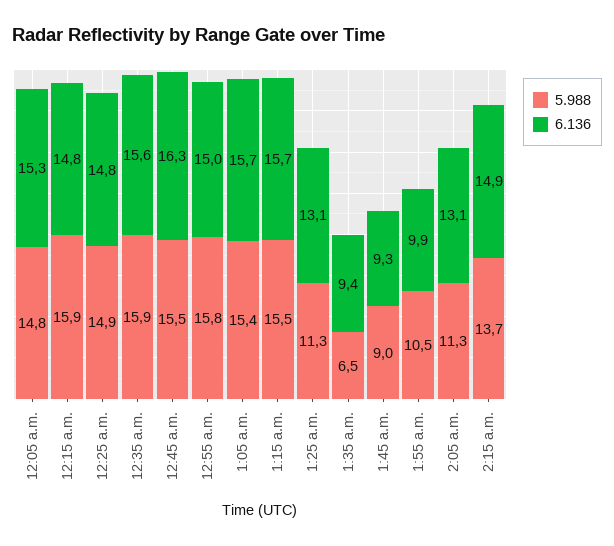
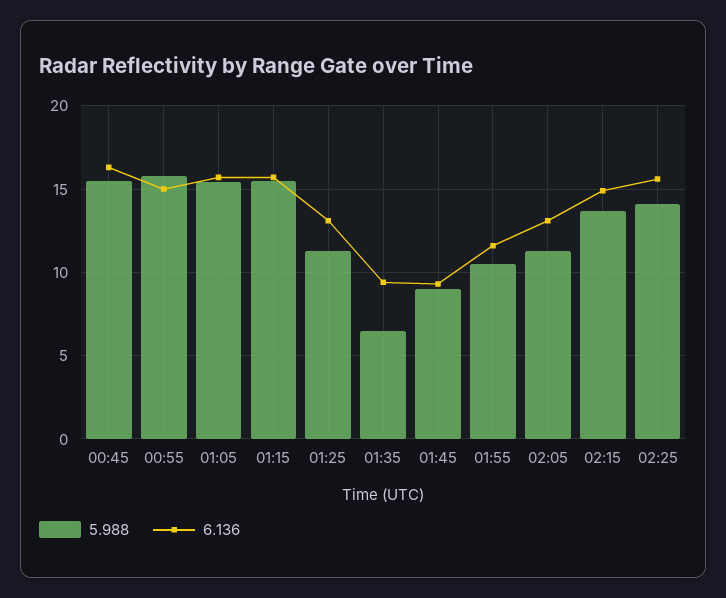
5.988, 12:05 a.m.: 14.8 -> none
6.136, 12:05 a.m.: 15.3 -> none
5.988, 12:15 a.m.: 15.9 -> none
6.136, 12:15 a.m.: 14.8 -> none
5.988, 12:25 a.m.: 14.9 -> none
6.136, 12:25 a.m.: 14.8 -> none
5.988, 12:35 a.m.: 15.9 -> none
6.136, 12:35 a.m.: 15.6 -> none
6.136, 1:55 a.m.: 9.9 -> 11.5
5.988, 02:25: none -> 14
6.136, 02:25: none -> 15.5

